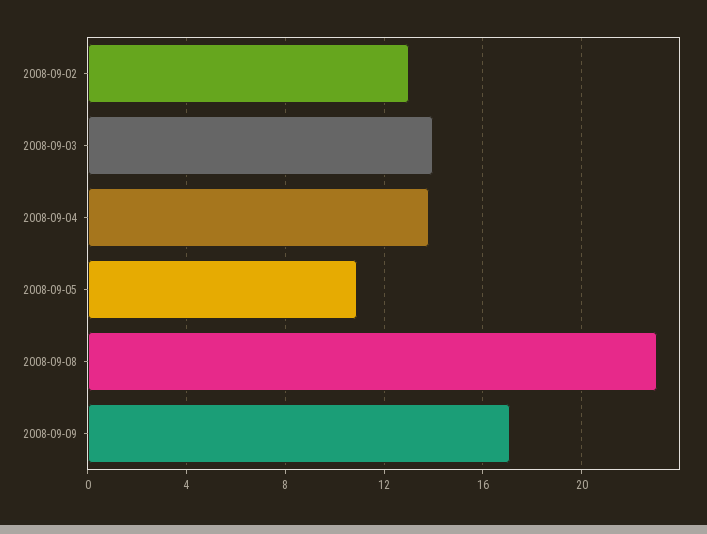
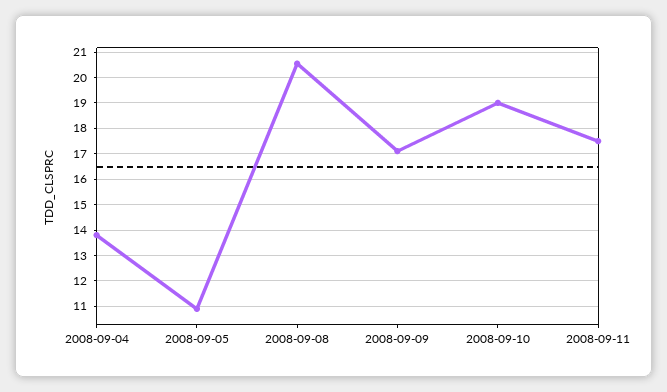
2008-09-02: 13 -> none
2008-09-03: 14 -> none
2008-09-08: 23 -> 20.5
2008-09-10: none -> 19
2008-09-11: none -> 17.5

